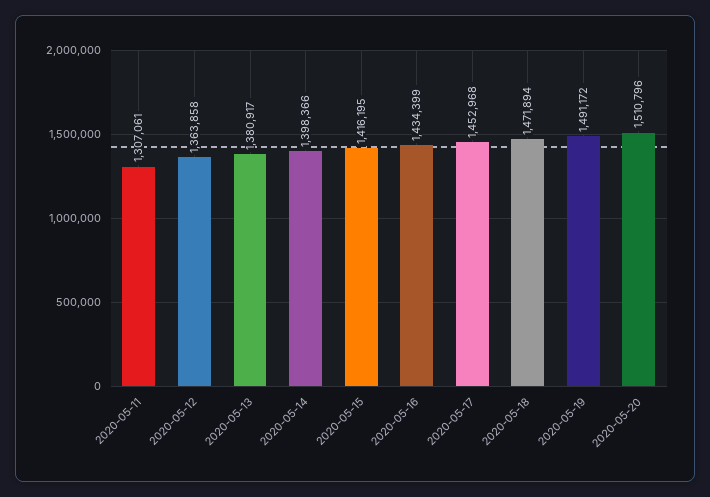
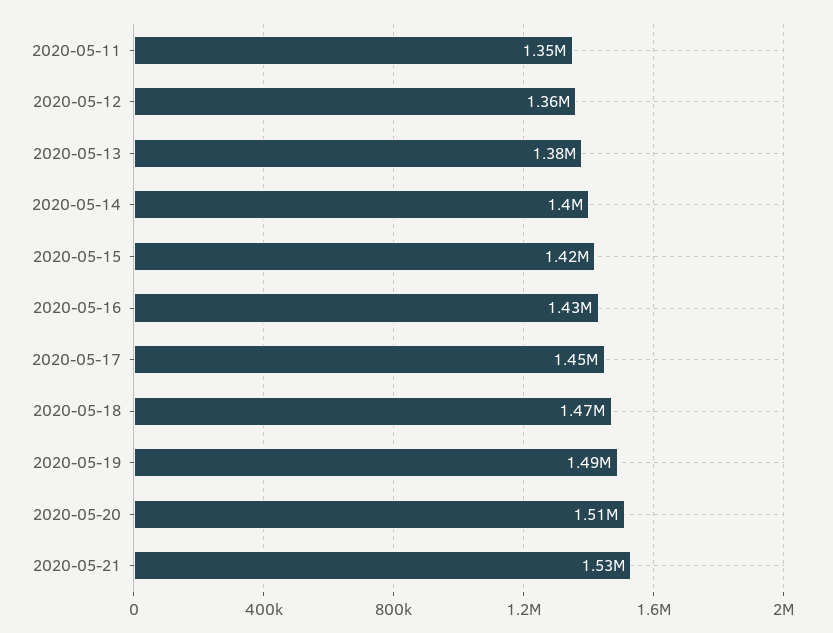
2020-05-11: 1307061 -> 1350000
2020-05-21: none -> 1530000

